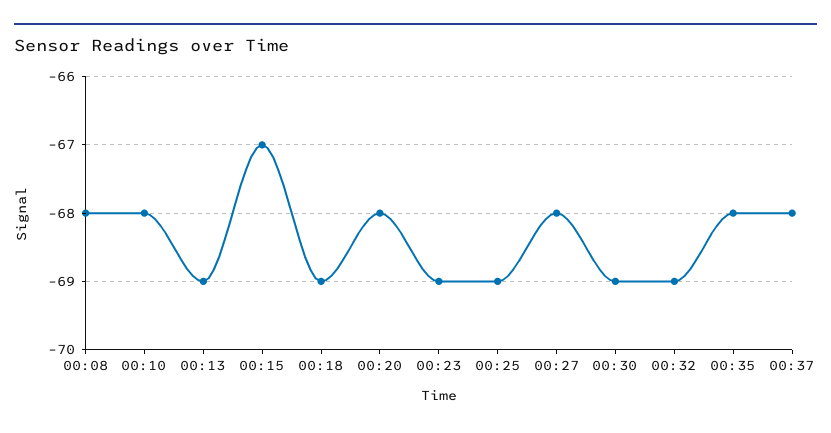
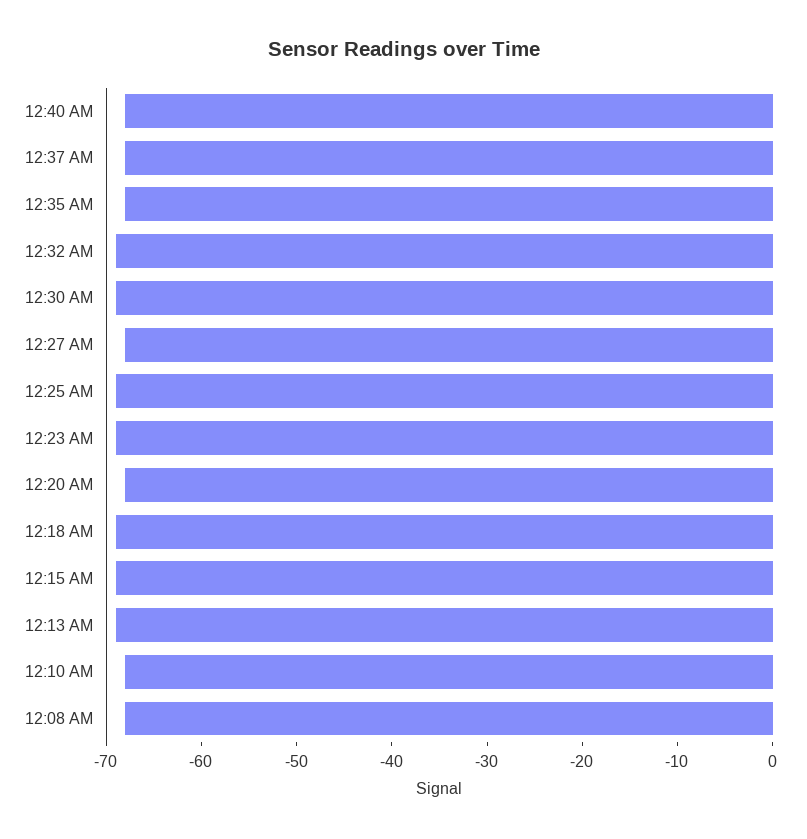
00:15: -67 -> -69
12:40 AM: none -> -68

